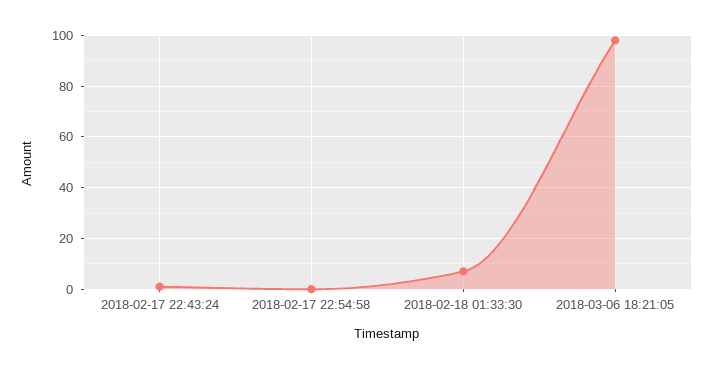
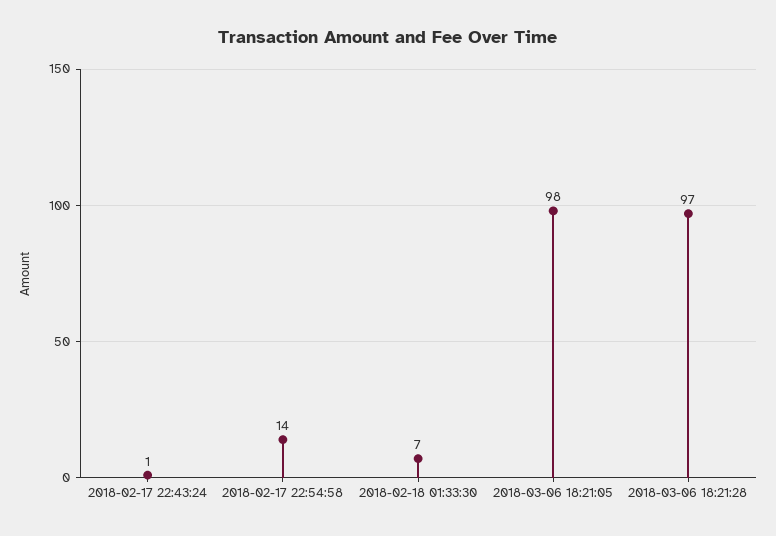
2018-02-17 22:54:58: 0 -> 14
2018-03-06 18:21:28: none -> 97

